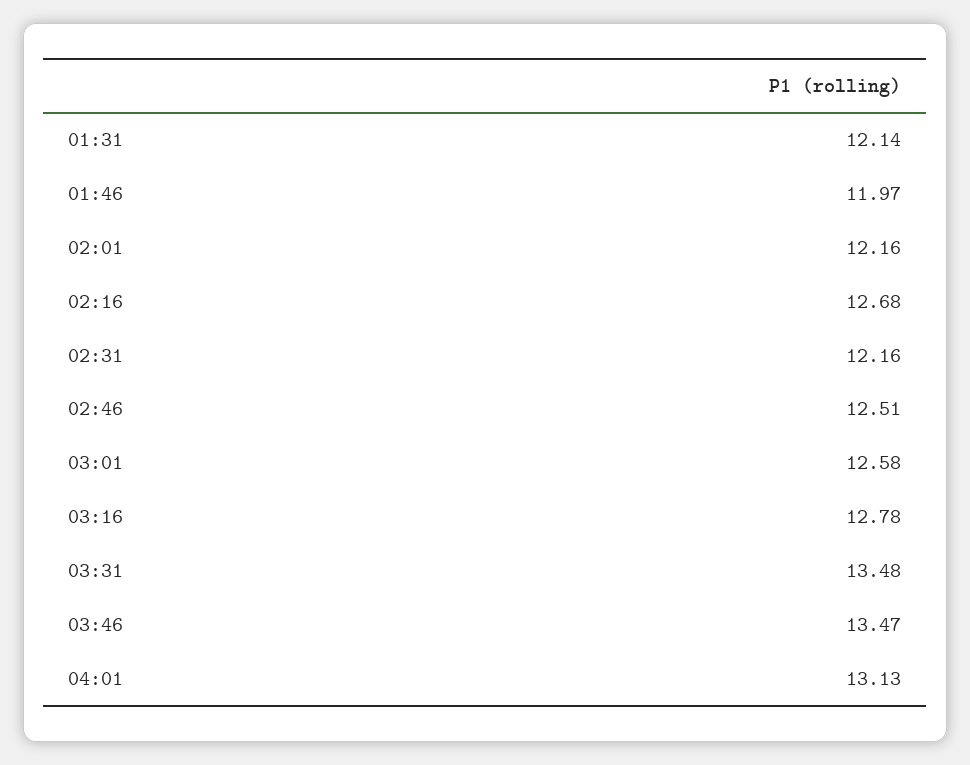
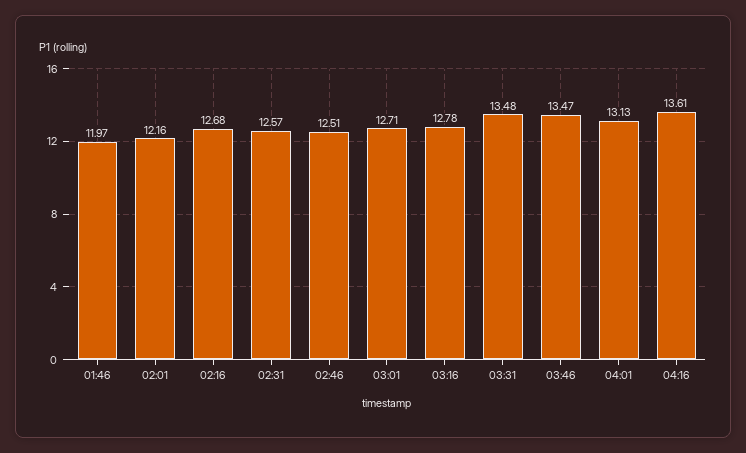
01:31: 12.14 -> none
02:31: 12.16 -> 12.57
03:01: 12.58 -> 12.71
04:16: none -> 13.61

